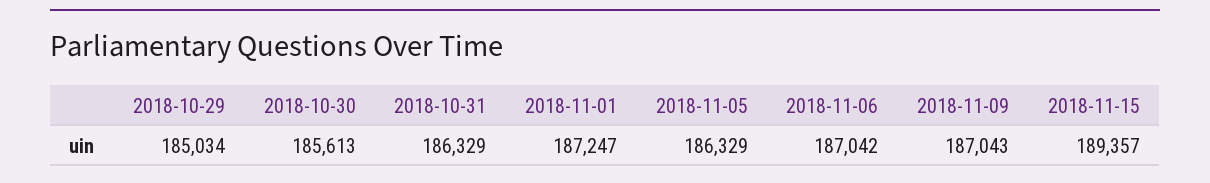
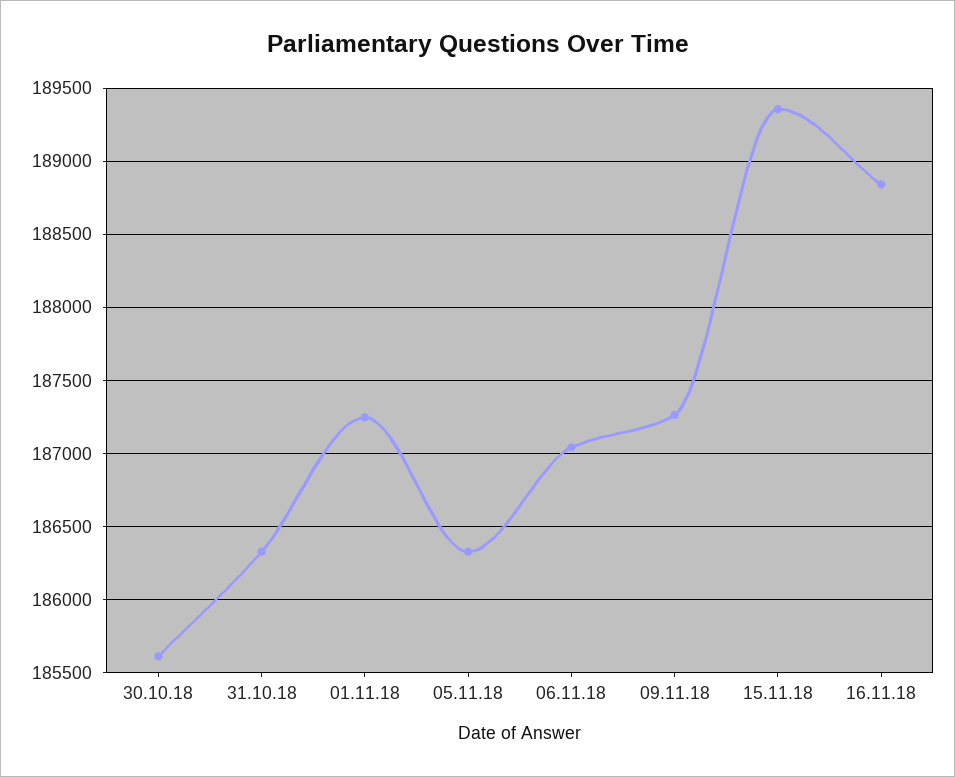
2018-10-29: 185034 -> none
2018-11-09: 187043 -> 187250
16.11.18: none -> 188850

